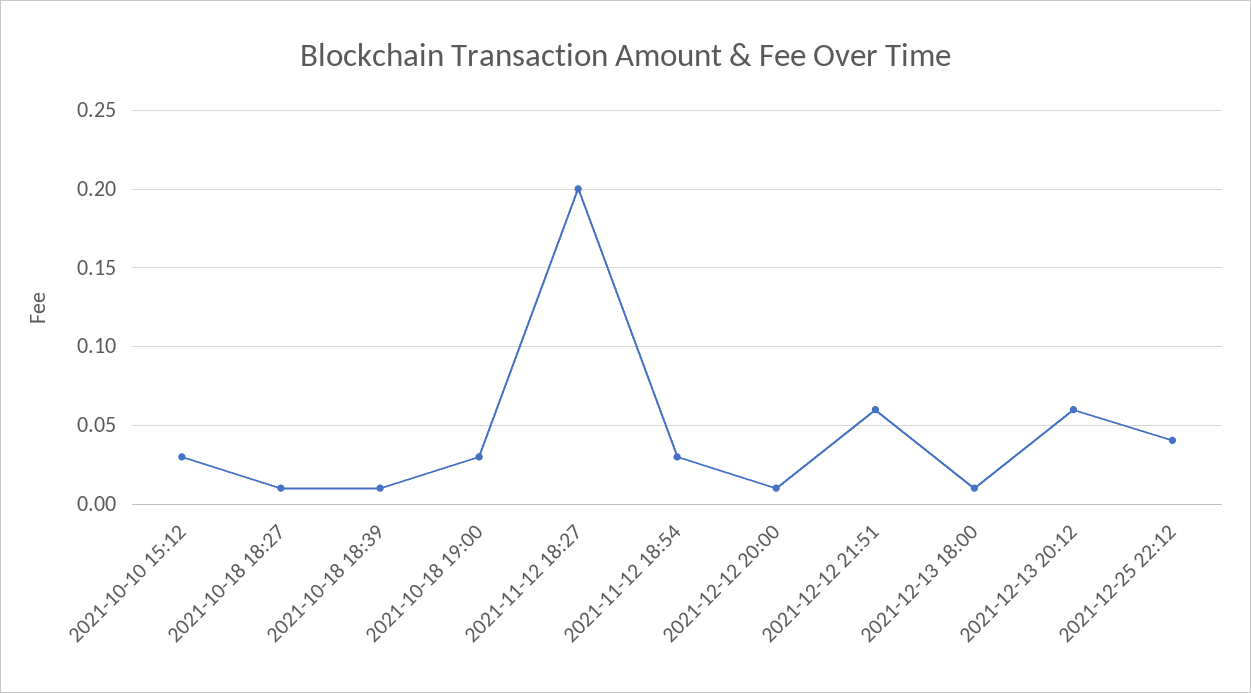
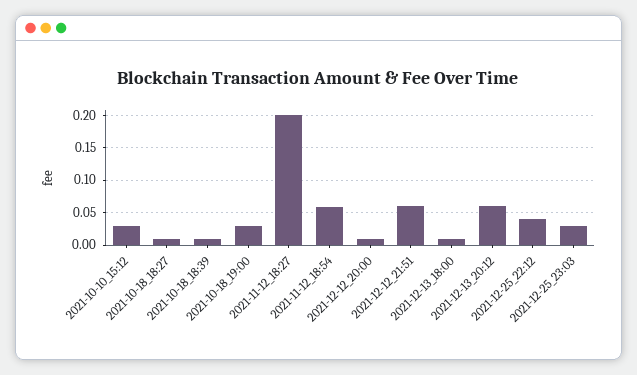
2021-11-12 18:54: 0.03 -> 0.06
2021-12-25_23:03: none -> 0.03

